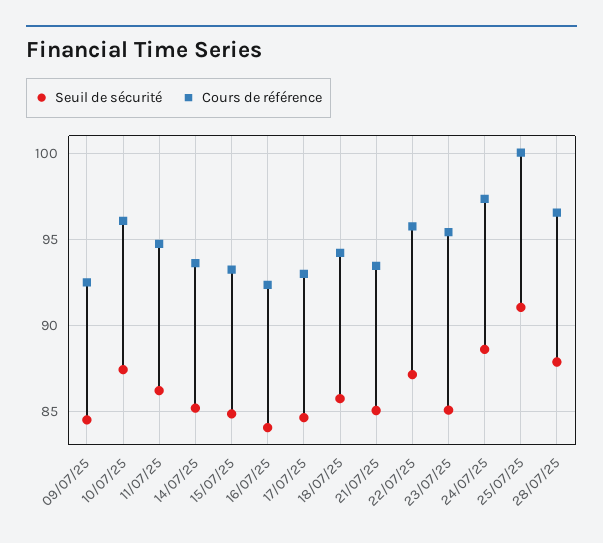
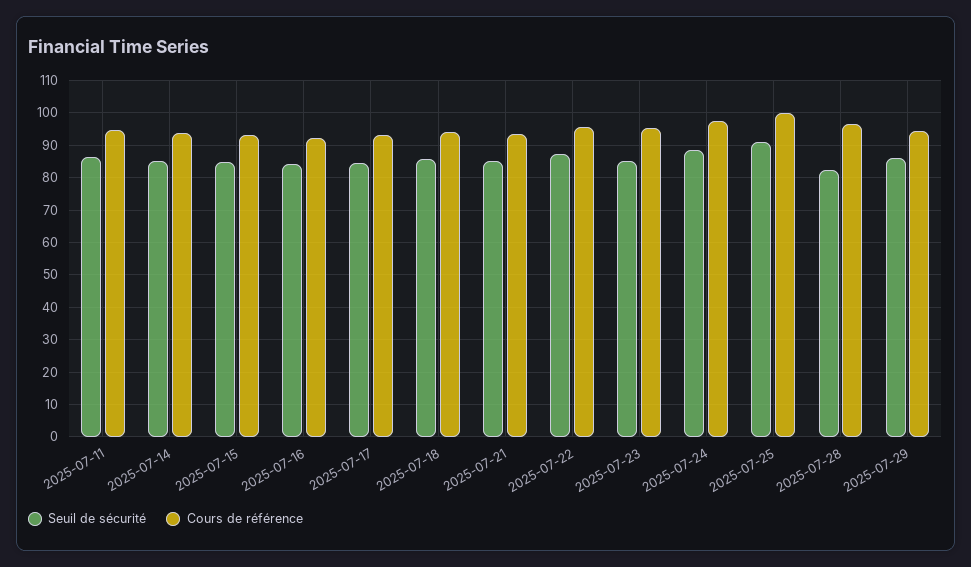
Seuil de sécurité, 09/07/25: 84.5 -> none
Cours de référence, 09/07/25: 92.5 -> none
Seuil de sécurité, 10/07/25: 87.5 -> none
Cours de référence, 10/07/25: 96 -> none
Seuil de sécurité, 28/07/25: 88 -> 82
Seuil de sécurité, 2025-07-29: none -> 86
Cours de référence, 2025-07-29: none -> 94

